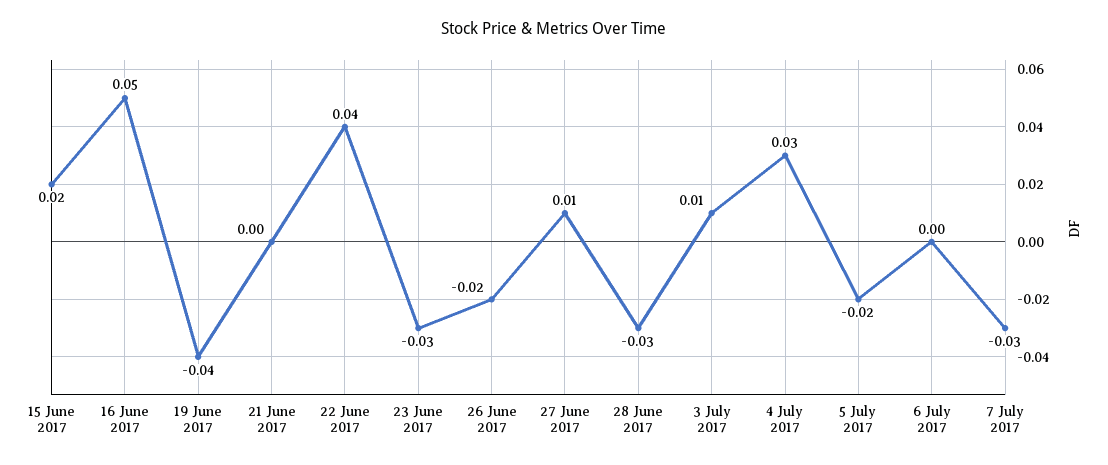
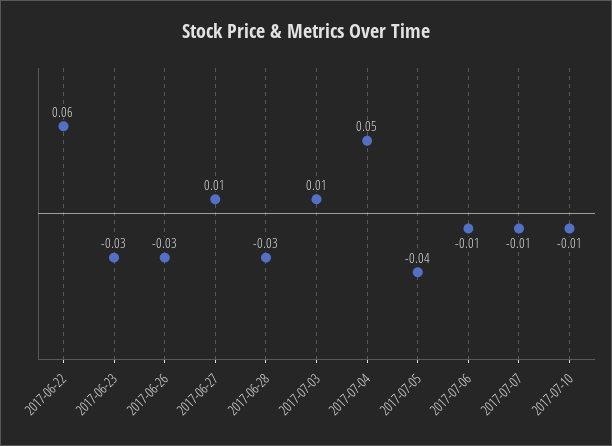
15 June 2017: 0.02 -> none
16 June 2017: 0.05 -> none
19 June 2017: -0.04 -> none
21 June 2017: 0 -> none
22 June 2017: 0.04 -> 0.06
26 June 2017: -0.02 -> -0.03
4 July 2017: 0.03 -> 0.05
5 July 2017: -0.02 -> -0.04
6 July 2017: 0 -> -0.01
7 July 2017: -0.03 -> -0.01
2017-07-10: none -> -0.01

